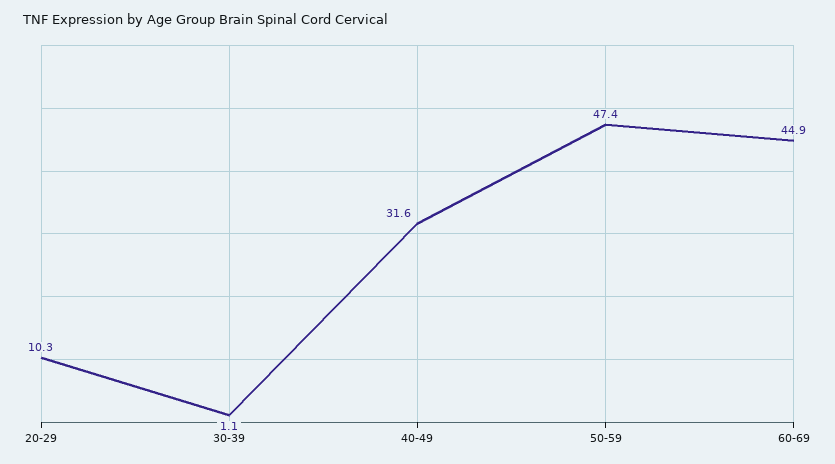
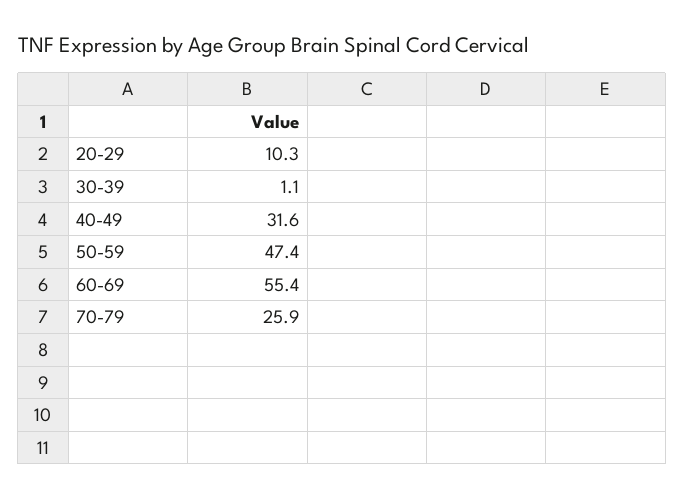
60-69: 44.9 -> 55.4
70-79: none -> 25.9

